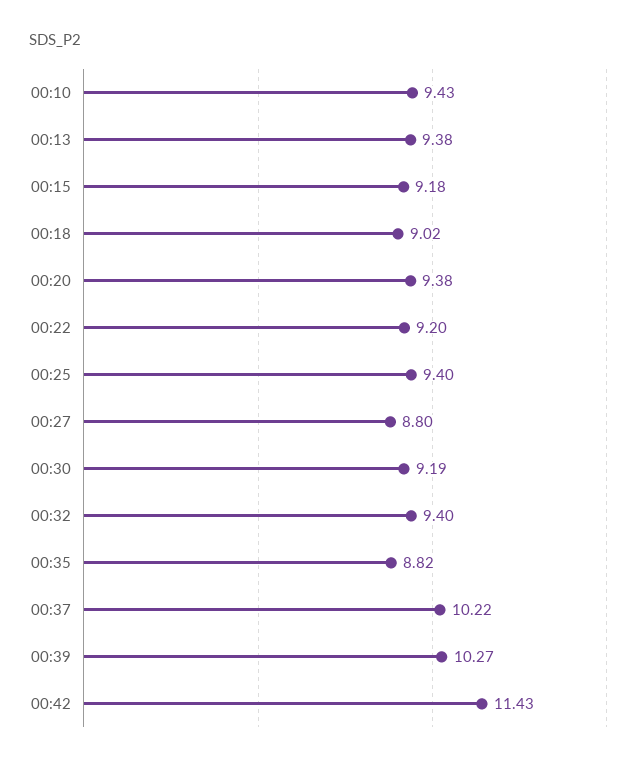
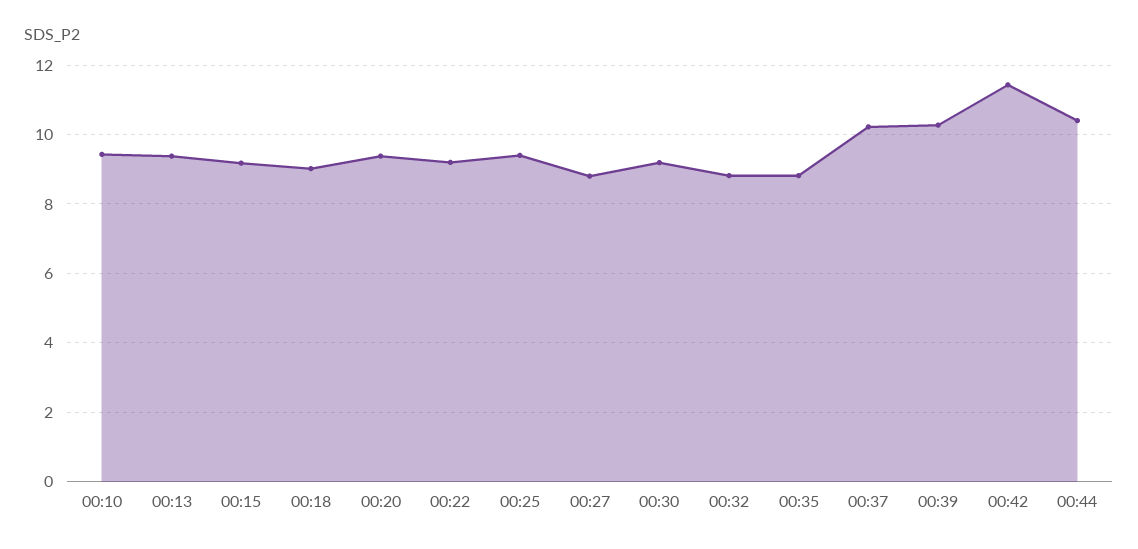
00:32: 9.4 -> 8.8
00:44: none -> 10.4

